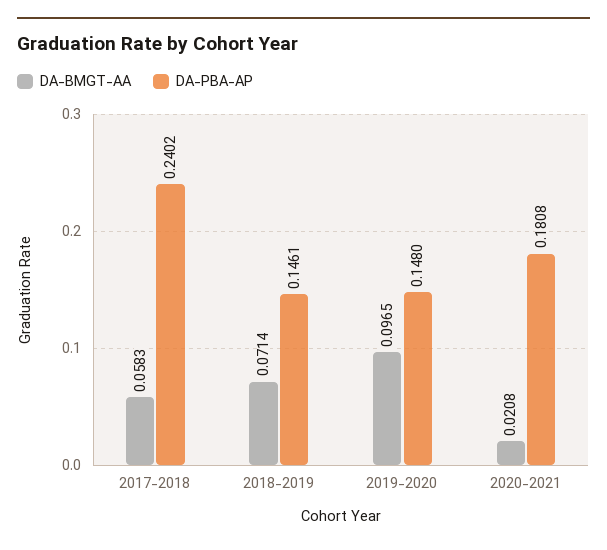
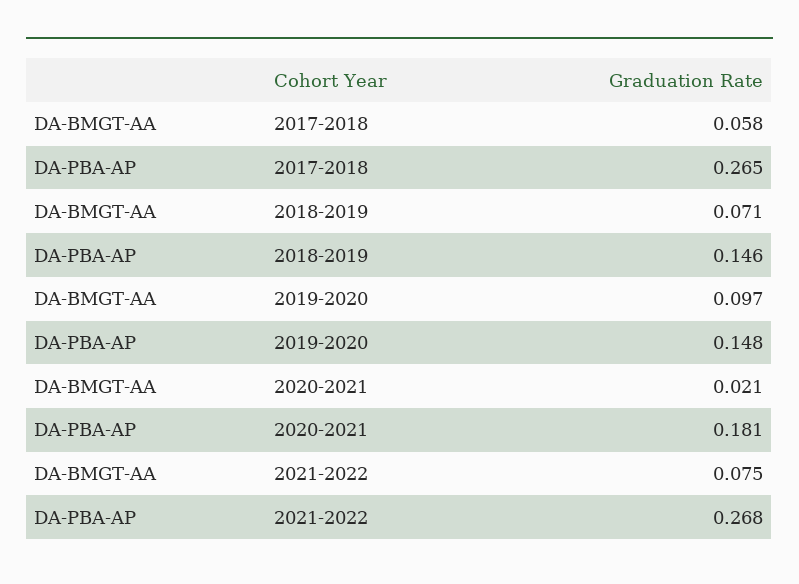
DA-PBA-AP, 2017-2018: 0.2402 -> 0.265
DA-BMGT-AA, 2021-2022: none -> 0.075
DA-PBA-AP, 2021-2022: none -> 0.268

